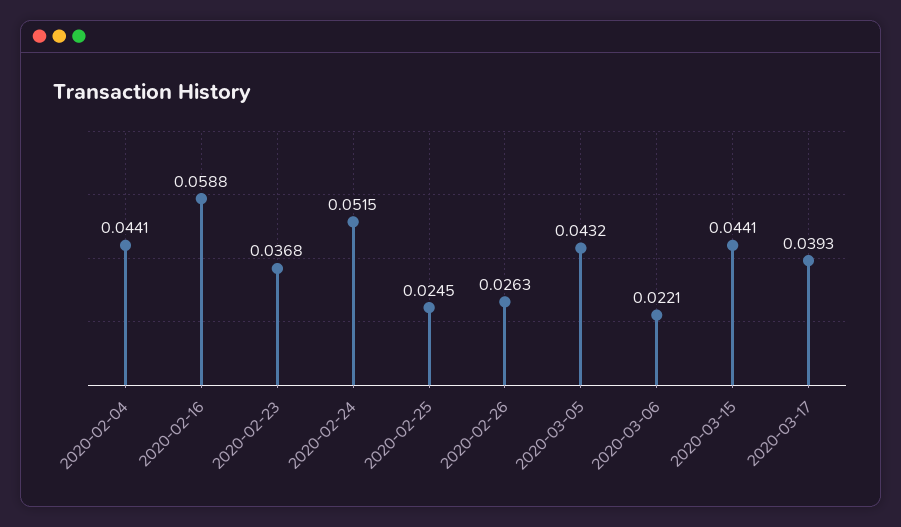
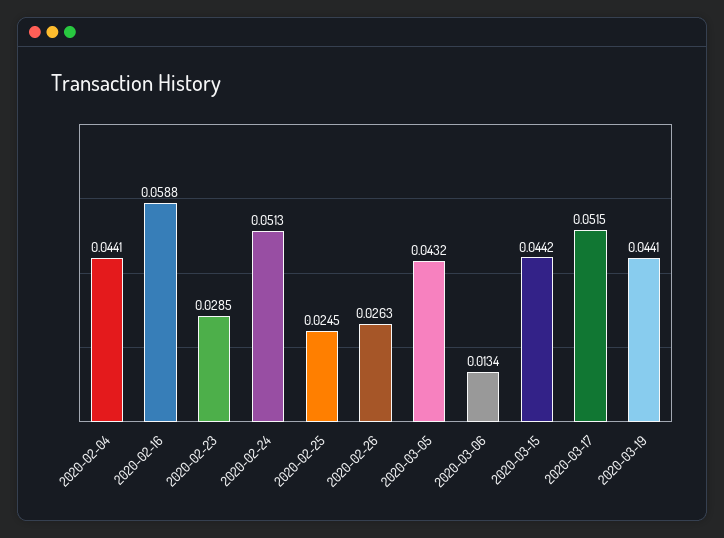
2020-02-23: 0.0368 -> 0.0285
2020-02-24: 0.0515 -> 0.0513
2020-03-06: 0.0221 -> 0.0134
2020-03-15: 0.0441 -> 0.0442
2020-03-17: 0.0393 -> 0.0515
2020-03-19: none -> 0.0441

